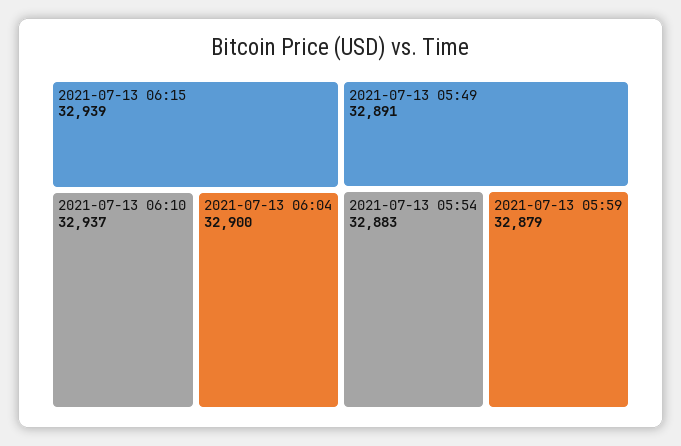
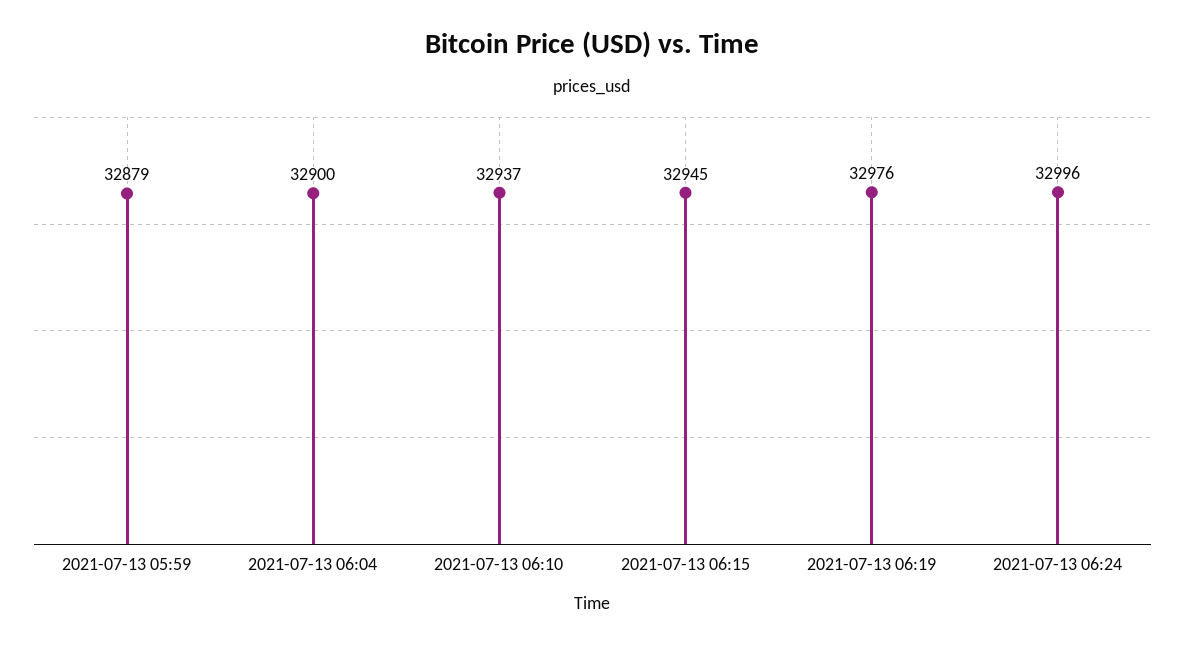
2021-07-13 06:15: 32939 -> 32945
2021-07-13 05:49: 32891 -> none
2021-07-13 05:54: 32883 -> none
2021-07-13 06:19: none -> 32976
2021-07-13 06:24: none -> 32996

